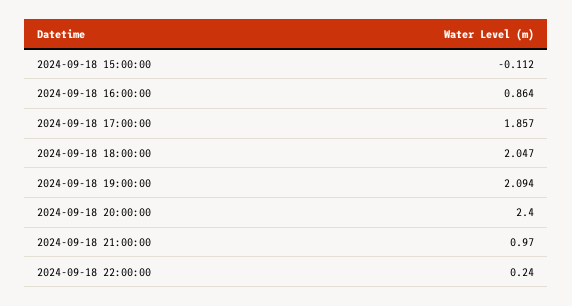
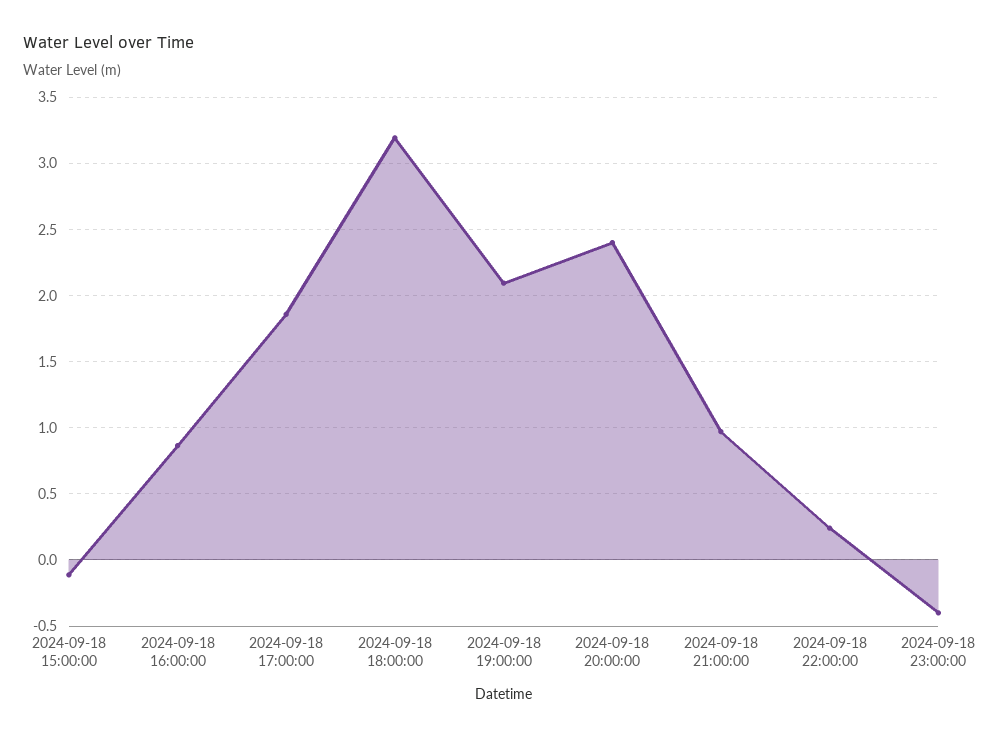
2024-09-18 18:00:00: 2.047 -> 3.2
2024-09-18 23:00:00: none -> -0.4

